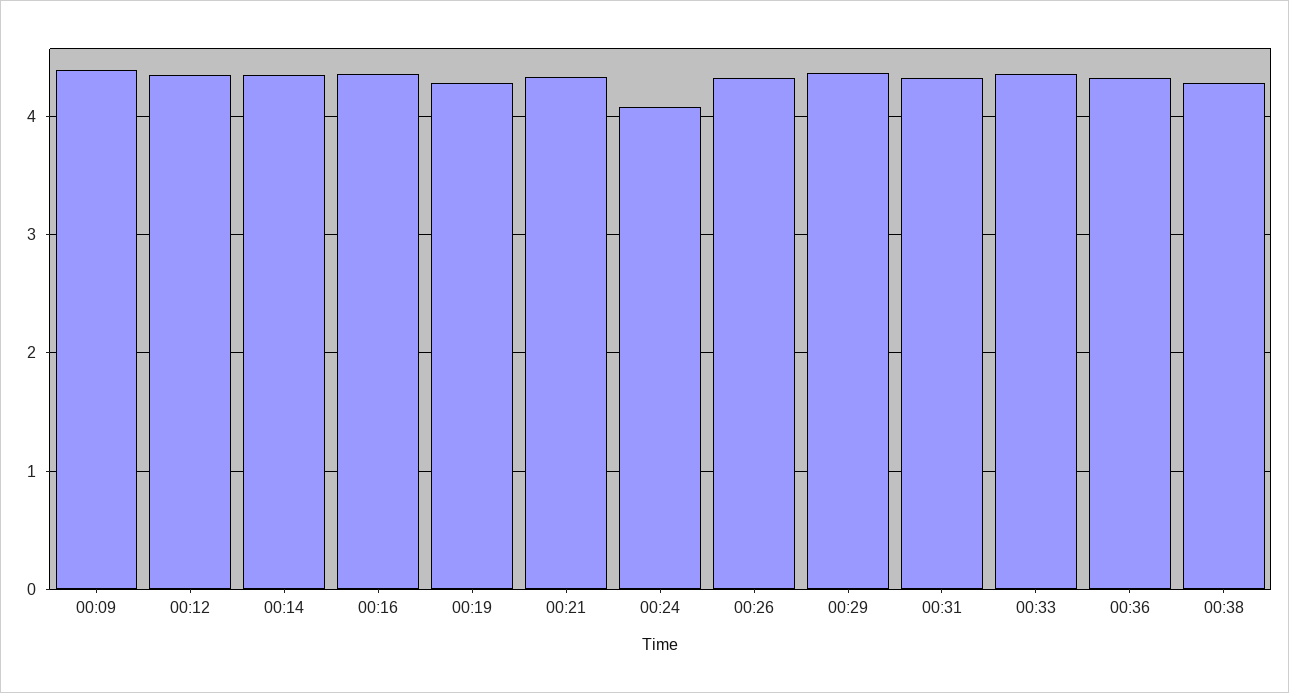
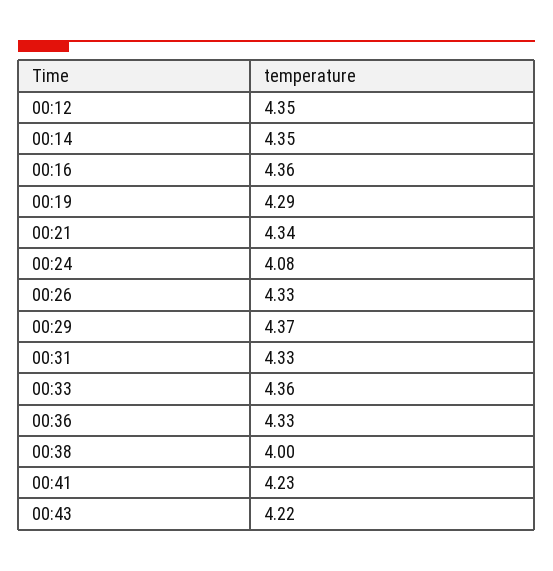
00:09: 4.4 -> none
00:38: 4.3 -> 4
00:41: none -> 4.23
00:43: none -> 4.22

